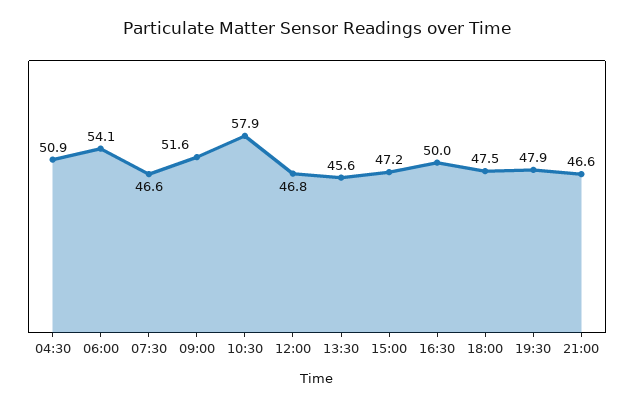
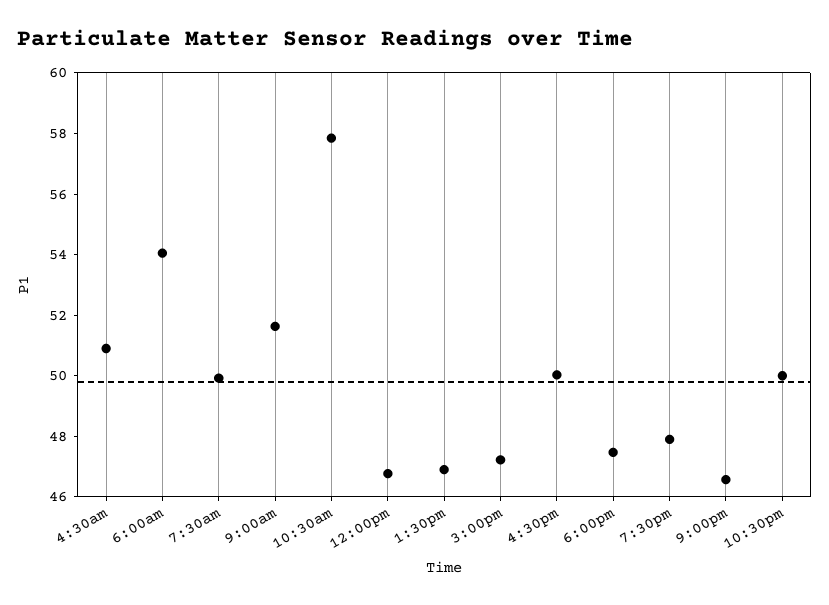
07:30: 46.6 -> 50
13:30: 45.6 -> 47
10:30pm: none -> 50

